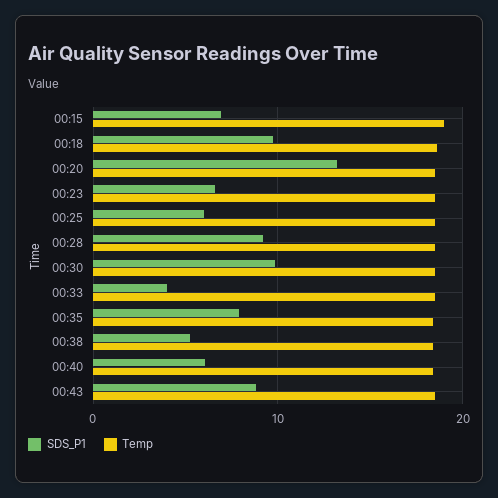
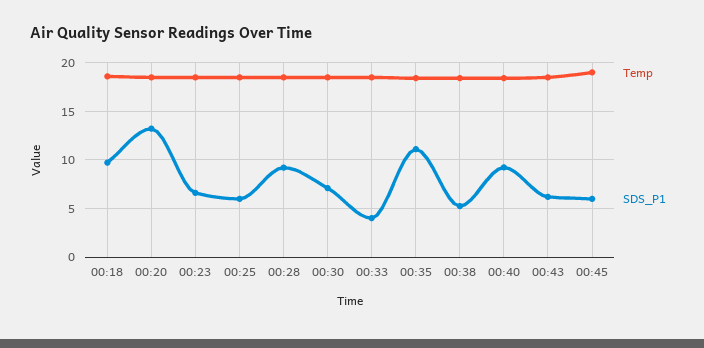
SDS_P1, 00:15: 7 -> none
Temp, 00:15: 19 -> none
SDS_P1, 00:30: 10 -> 7
SDS_P1, 00:35: 8 -> 11
SDS_P1, 00:40: 6 -> 9
SDS_P1, 00:43: 9 -> 6
Temp, 00:45: none -> 19
SDS_P1, 00:45: none -> 6

